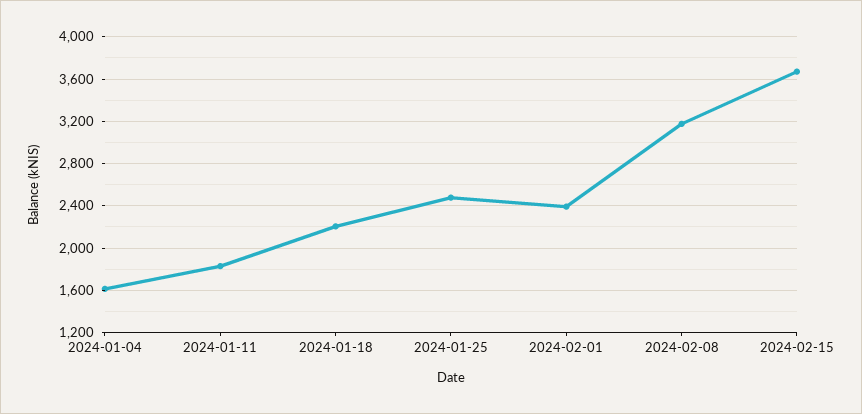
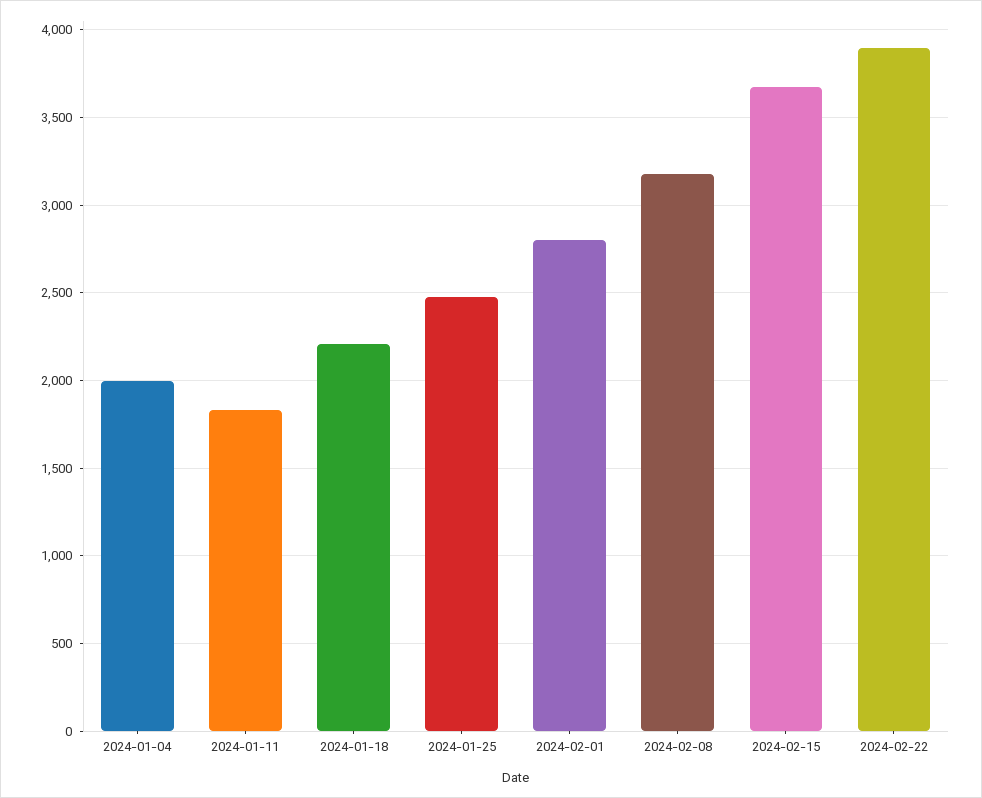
2024-01-04: 1600 -> 2000
2024-02-01: 2400 -> 2800
2024-02-22: none -> 3900

